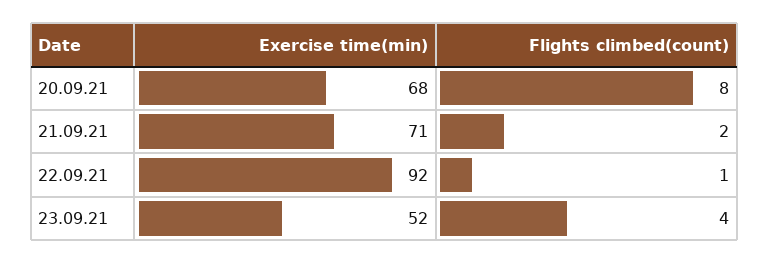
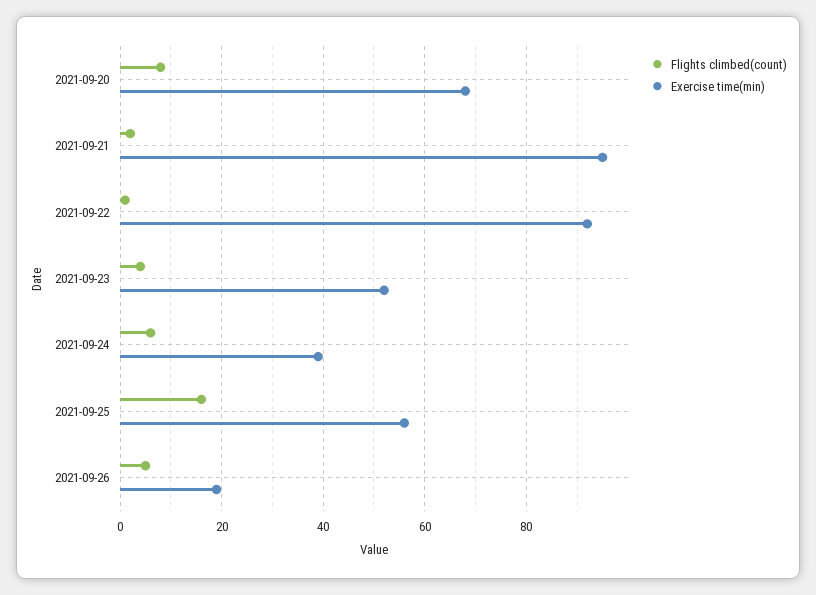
Exercise time(min), 21.09.21: 71 -> 95
Flights climbed(count), 2021-09-24: none -> 5
Exercise time(min), 2021-09-24: none -> 40
Flights climbed(count), 2021-09-25: none -> 15
Exercise time(min), 2021-09-25: none -> 55
Flights climbed(count), 2021-09-26: none -> 5
Exercise time(min), 2021-09-26: none -> 20

